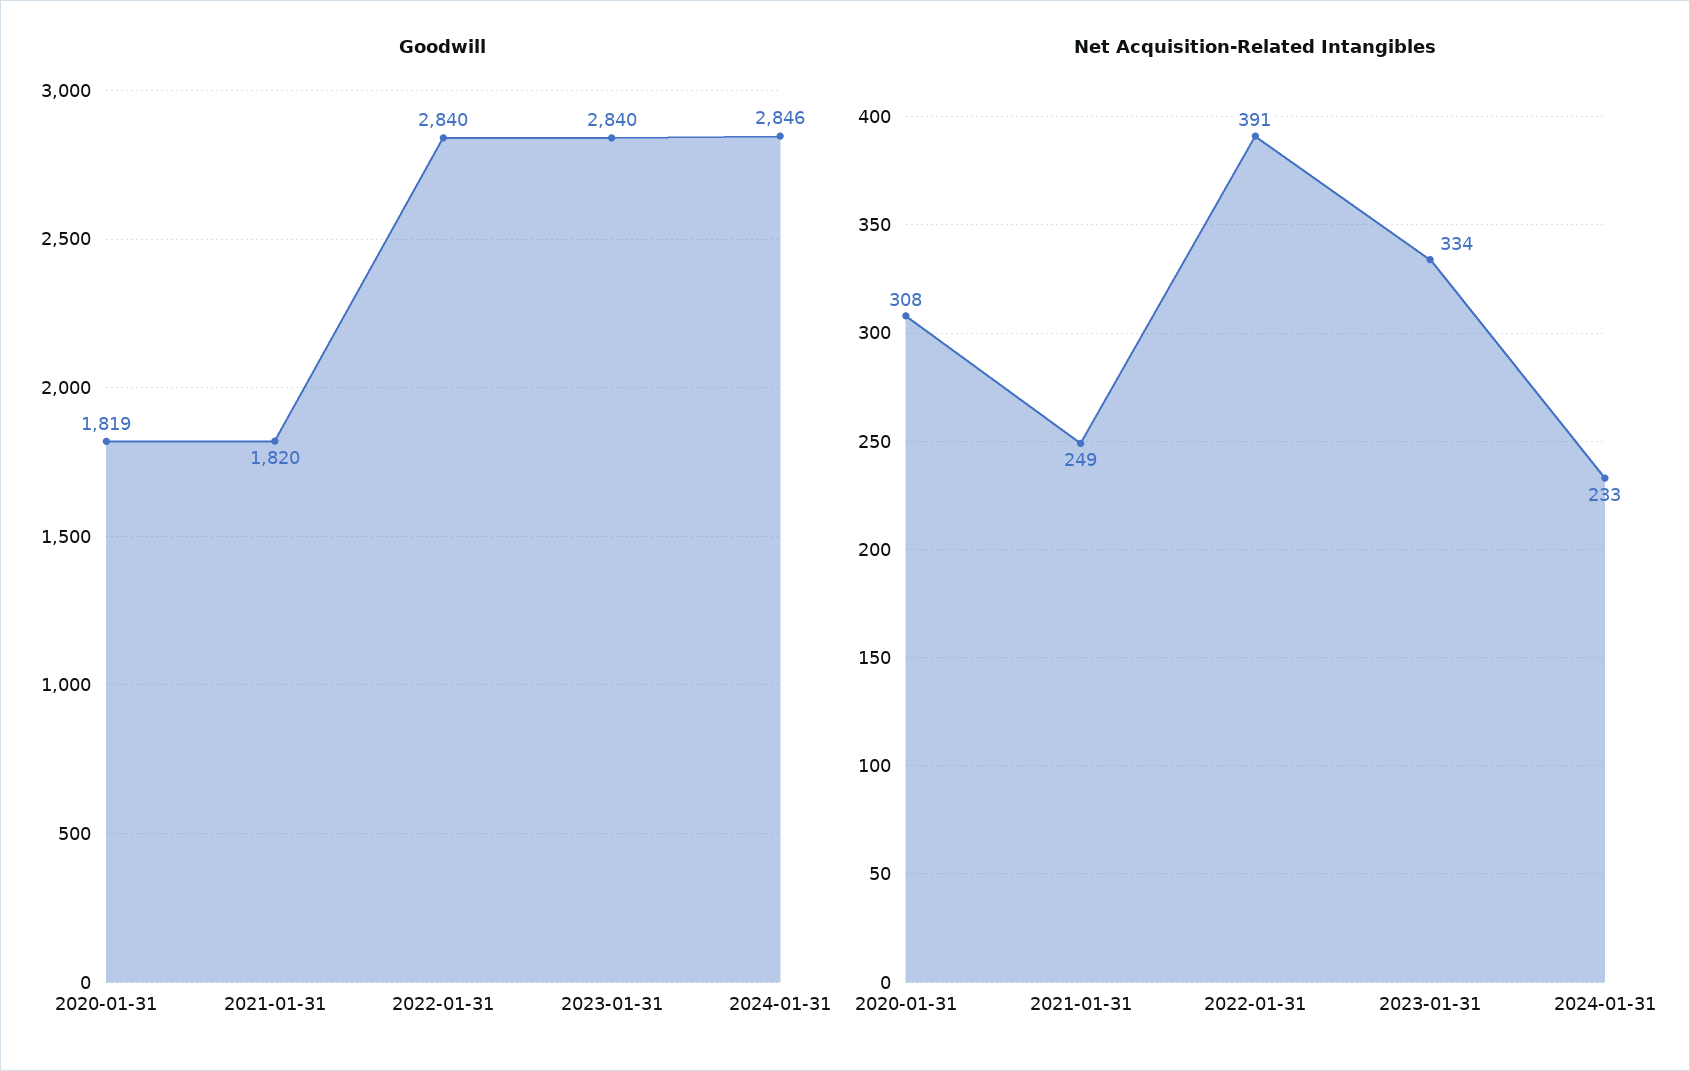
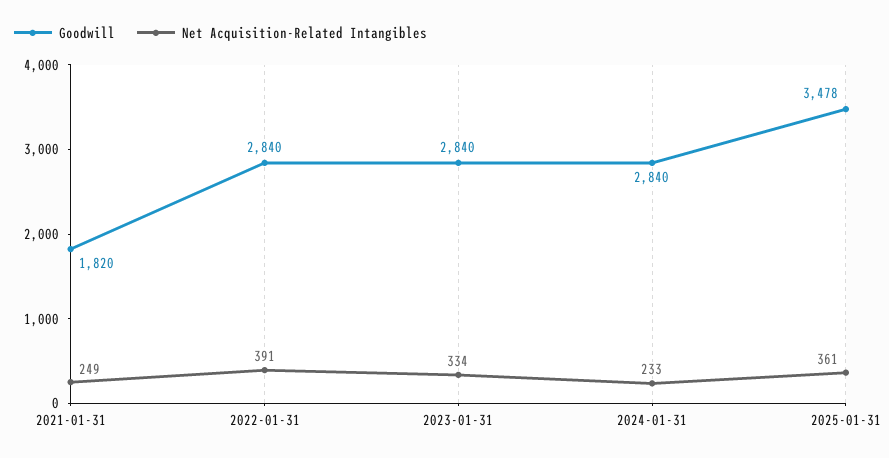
Goodwill, 2020-01-31: 1819 -> none
Goodwill, 2024-01-31: 2846 -> 2840
Net Acquisition-Related Intangibles, 2020-01-31: 308 -> none
Goodwill, 2025-01-31: none -> 3478
Net Acquisition-Related Intangibles, 2025-01-31: none -> 361

